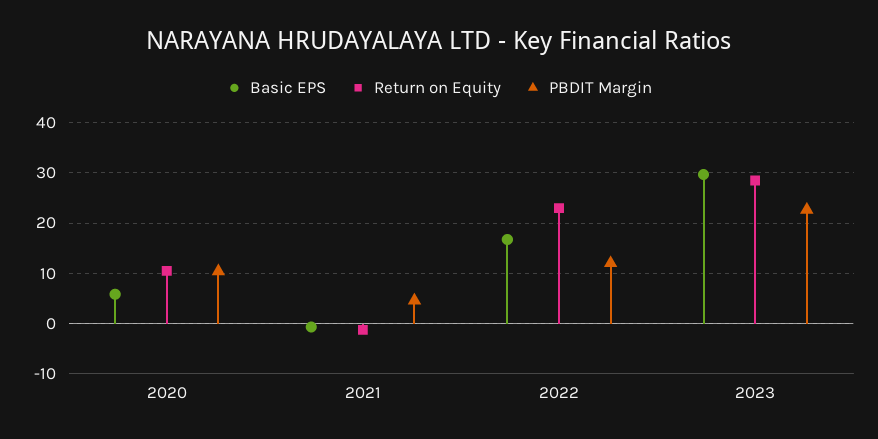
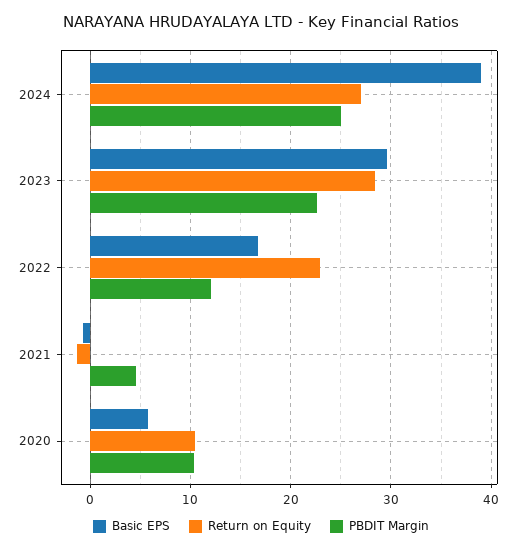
Basic EPS, 2024: none -> 39
Return on Equity, 2024: none -> 27
PBDIT Margin, 2024: none -> 25

